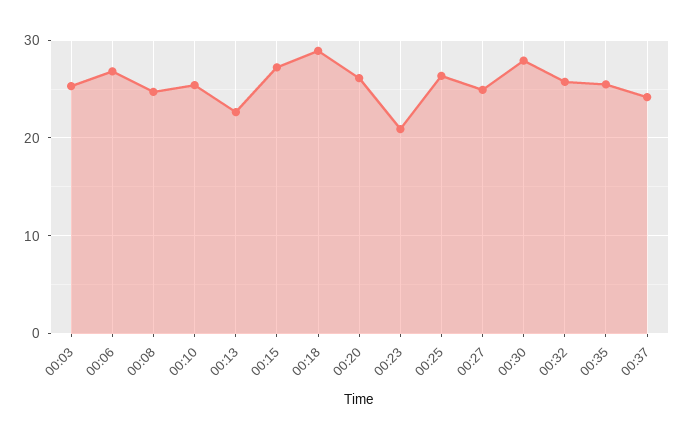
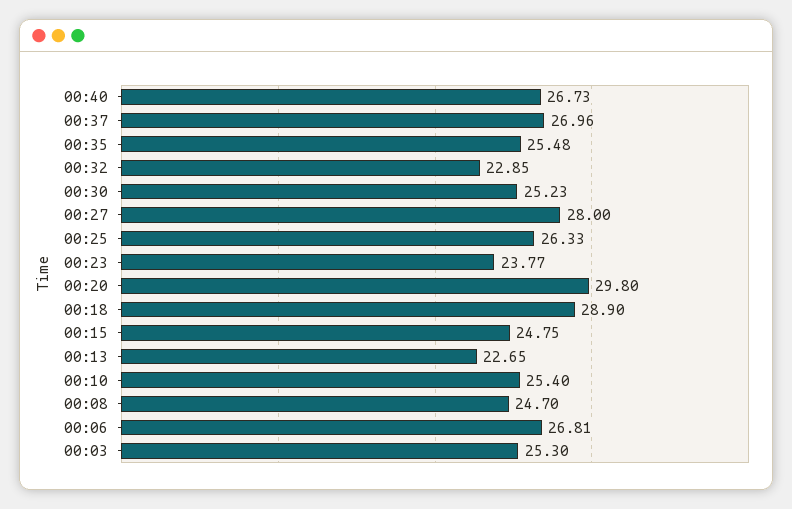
00:15: 27 -> 24.75
00:20: 26 -> 29.8
00:23: 21 -> 23.77
00:27: 25 -> 28
00:30: 28 -> 25.23
00:32: 26 -> 22.85
00:37: 24 -> 26.96
00:40: none -> 26.73

